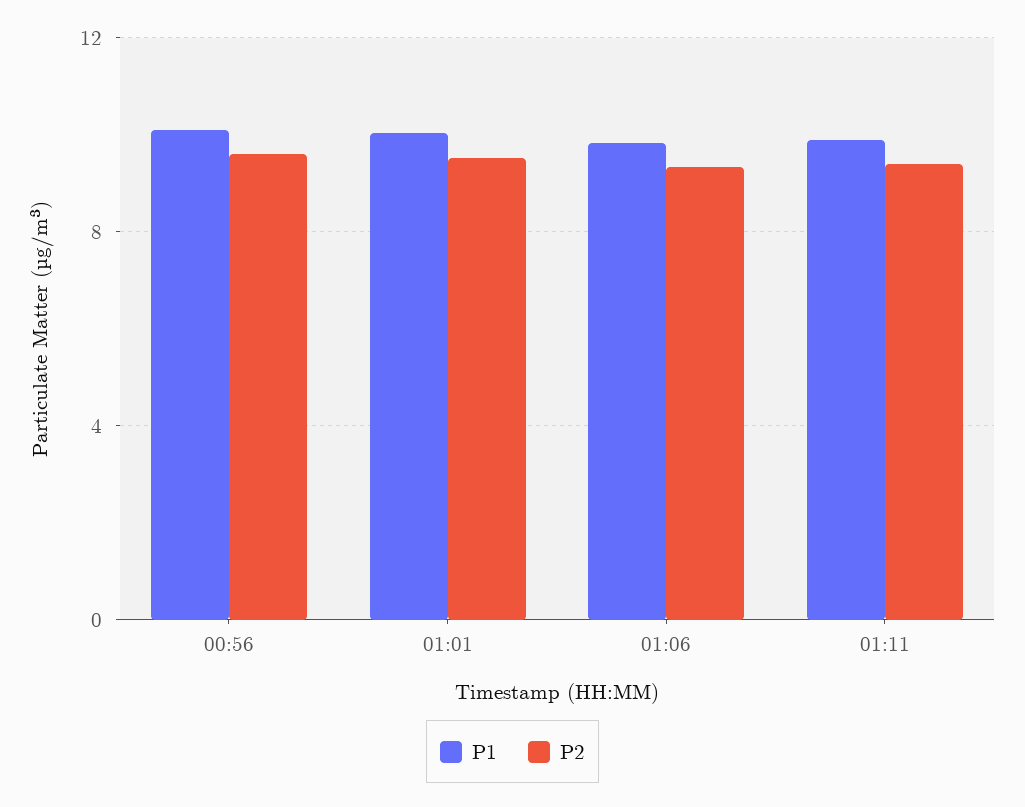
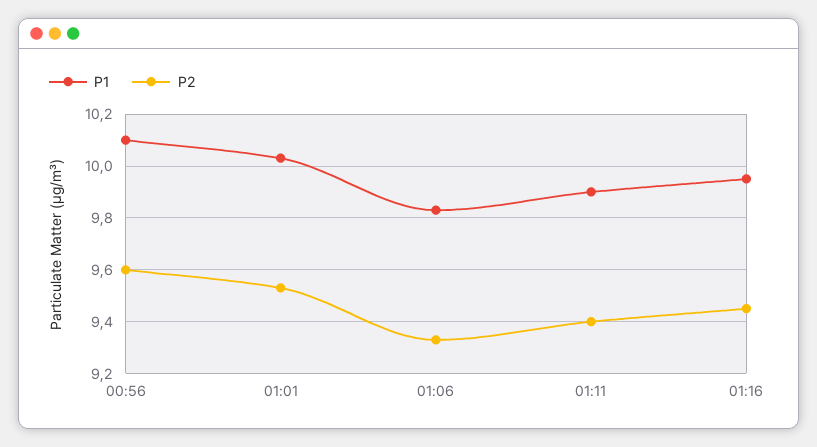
P1, 01:16: none -> 9.95
P2, 01:16: none -> 9.45

